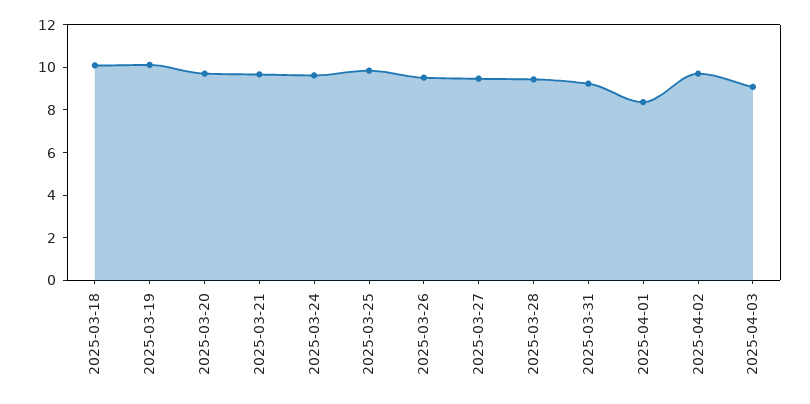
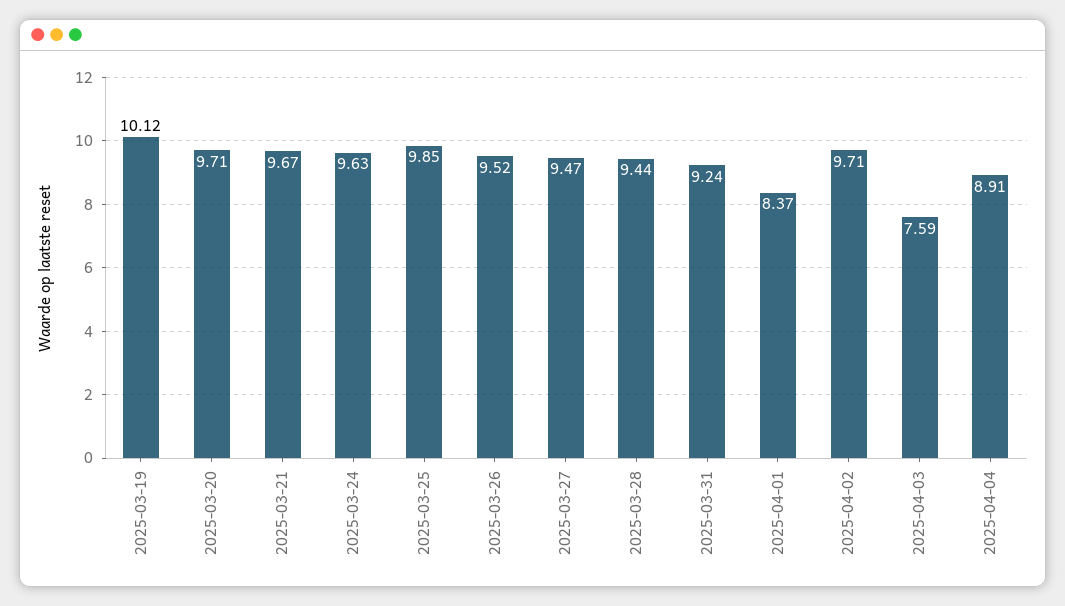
2025-03-18: 10 -> none
2025-04-03: 9 -> 7.59
2025-04-04: none -> 8.91

